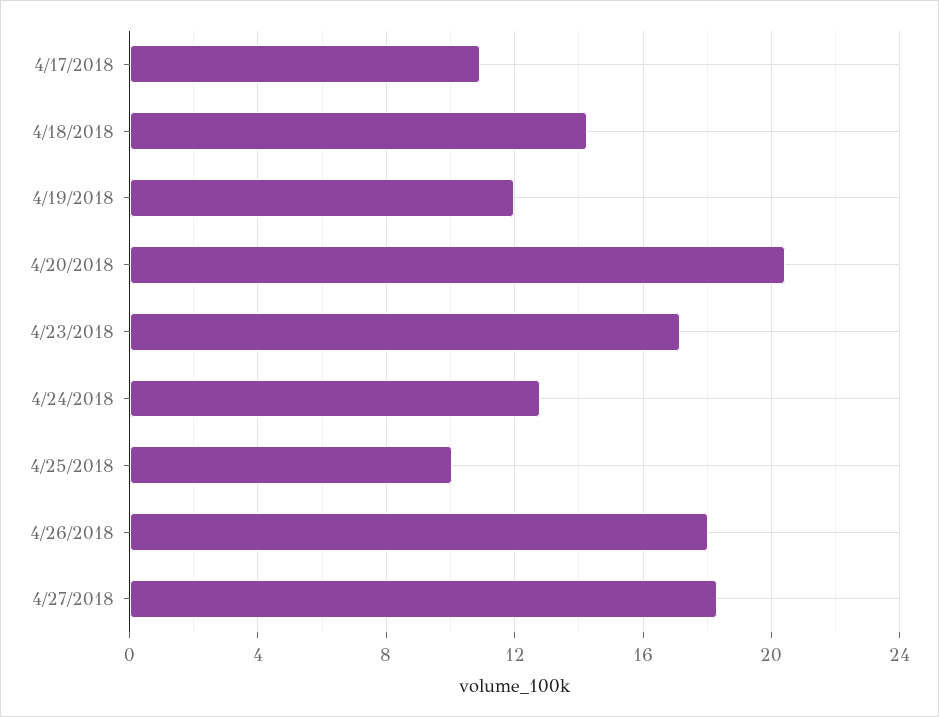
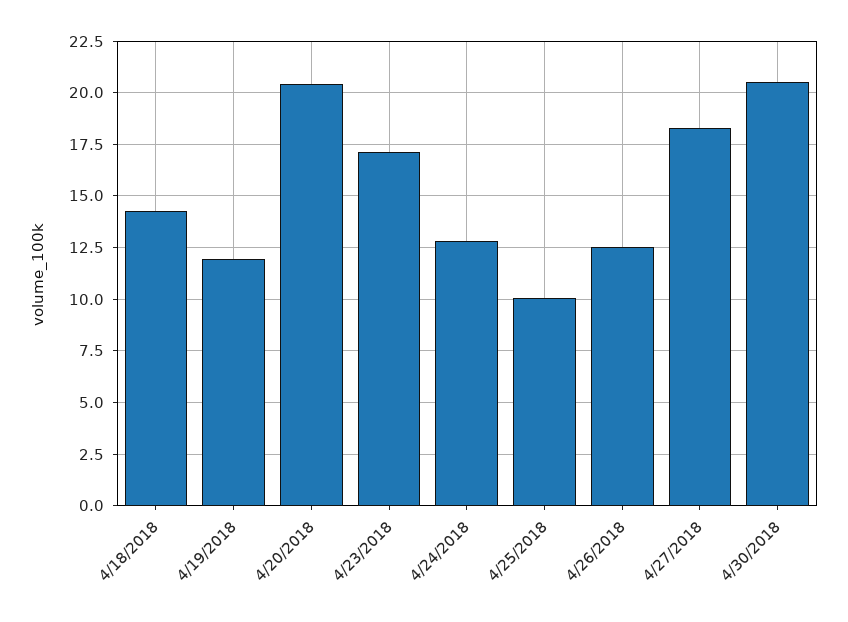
4/17/2018: 11 -> none
4/26/2018: 18 -> 12.5
4/30/2018: none -> 20.5

